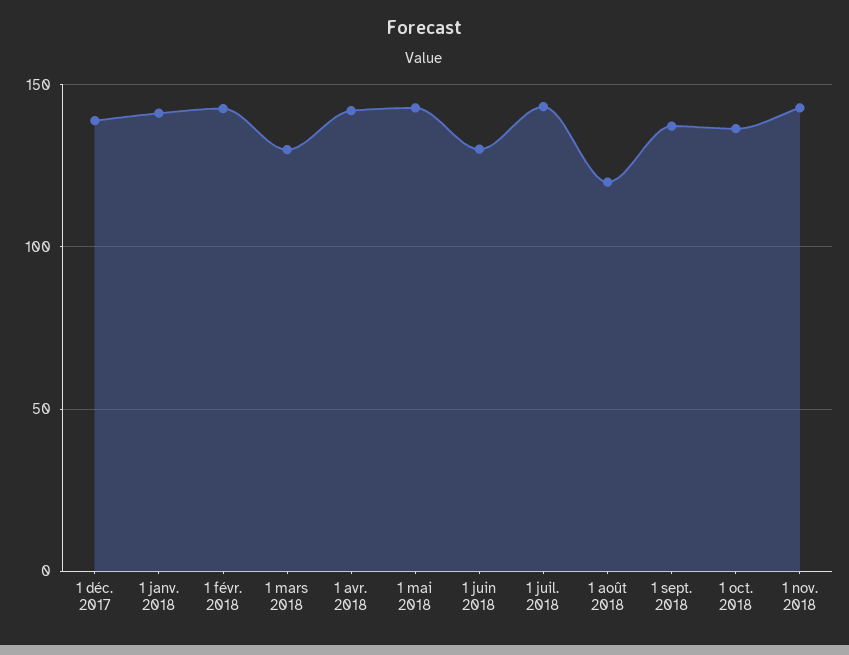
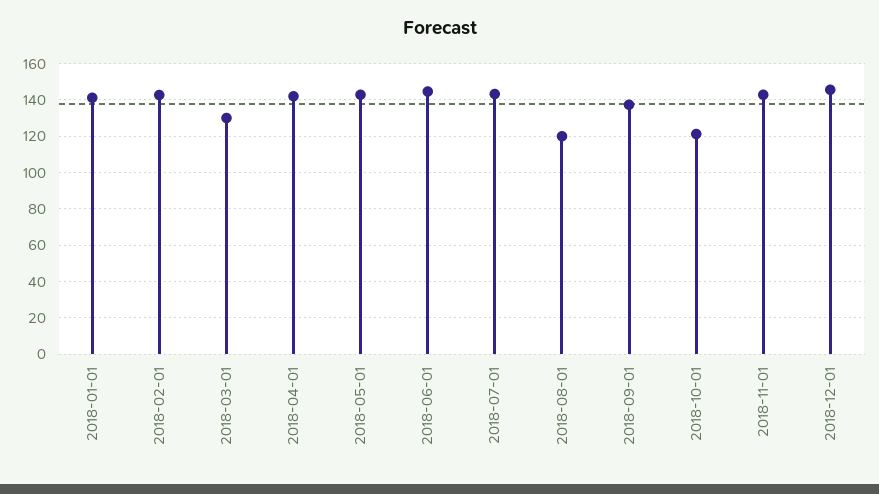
1 déc. 2017: 140 -> none
1 juin 2018: 130 -> 145
1 oct. 2018: 135 -> 120
2018-12-01: none -> 145

